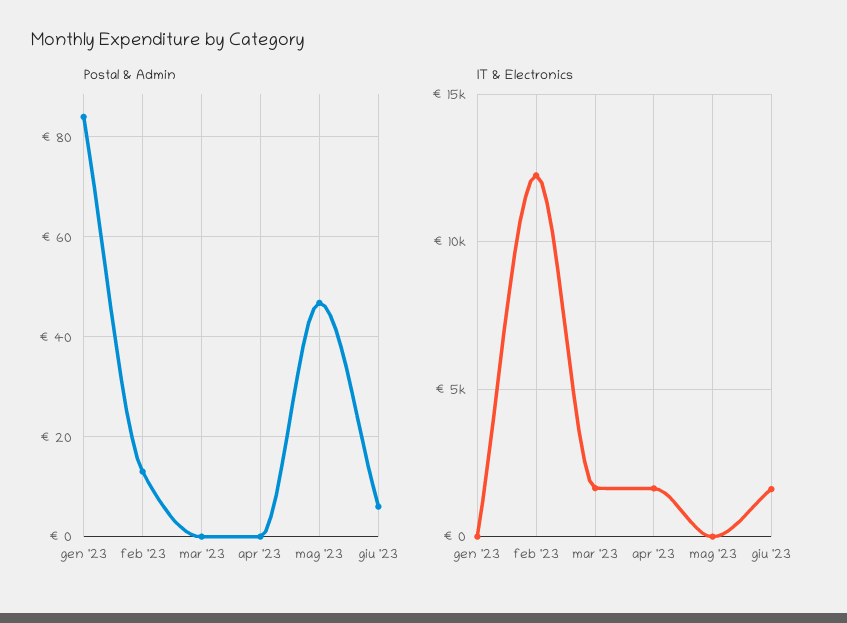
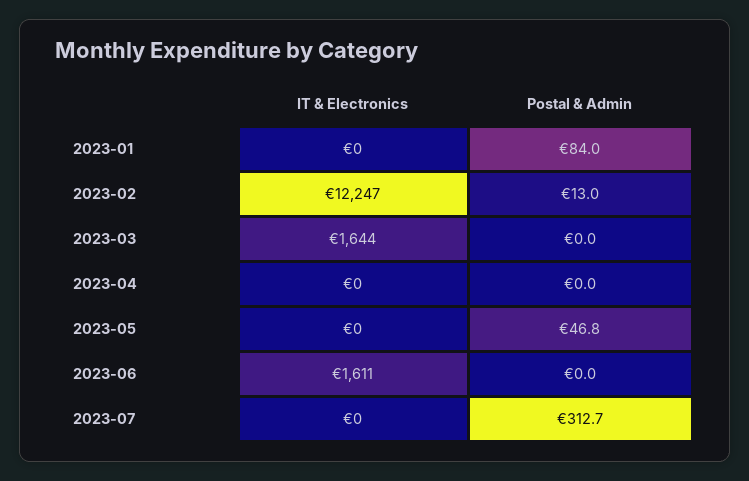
Postal & Admin, giu '23: 6 -> 0
IT & Electronics, apr '23: 1500 -> 0
IT & Electronics, 2023-07: none -> 0
Postal & Admin, 2023-07: none -> 312.7

